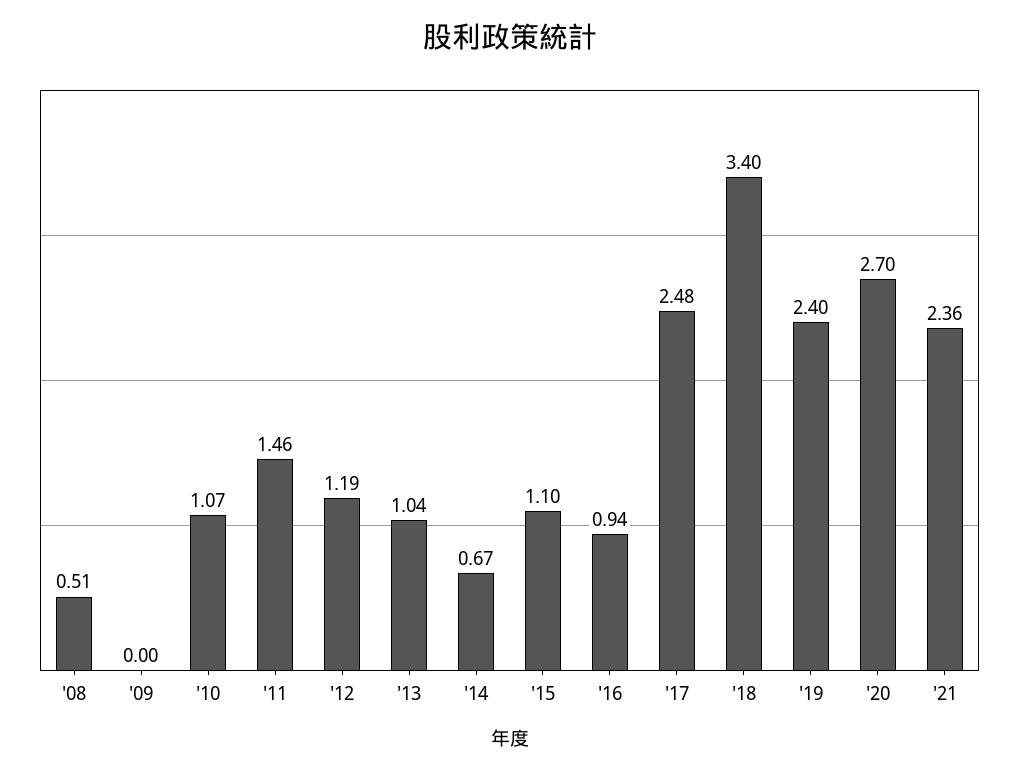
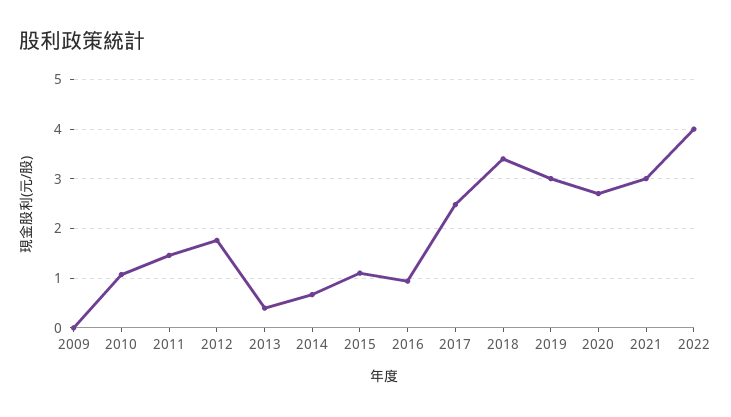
'08: 0.51 -> none
'12: 1.19 -> 1.8
'13: 1.04 -> 0.4
'19: 2.4 -> 3
'21: 2.36 -> 3
2022: none -> 4

